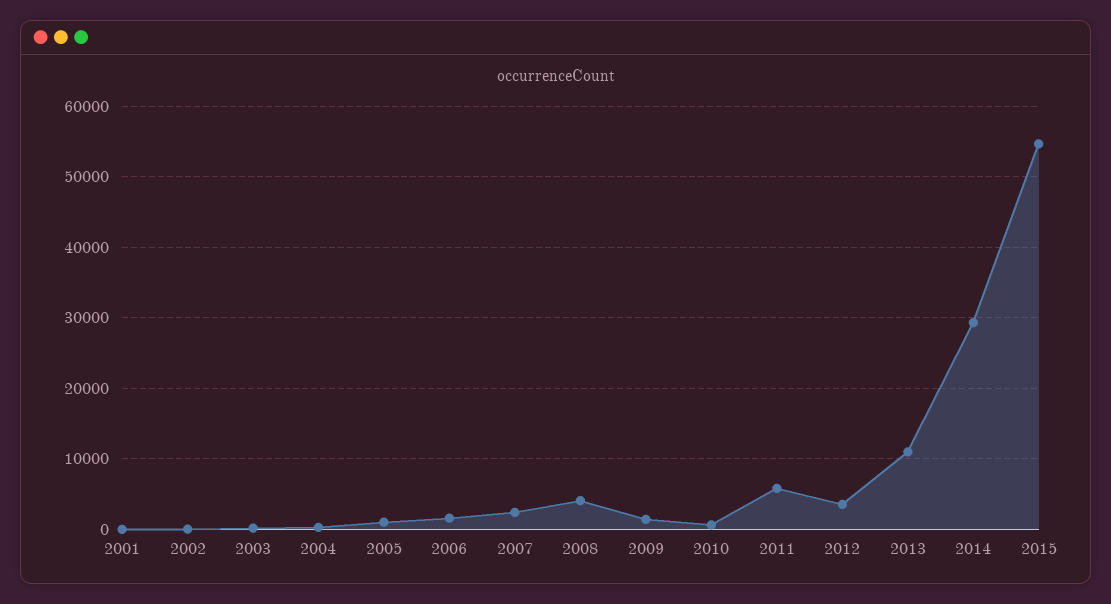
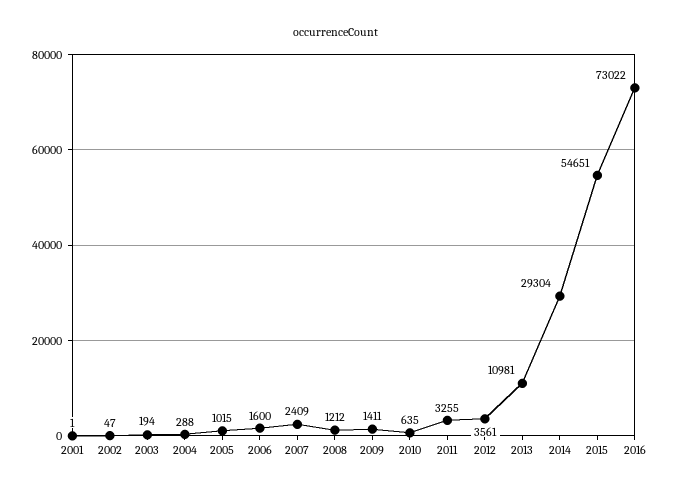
2008: 4000 -> 1212
2011: 6000 -> 3255
2016: none -> 73022

